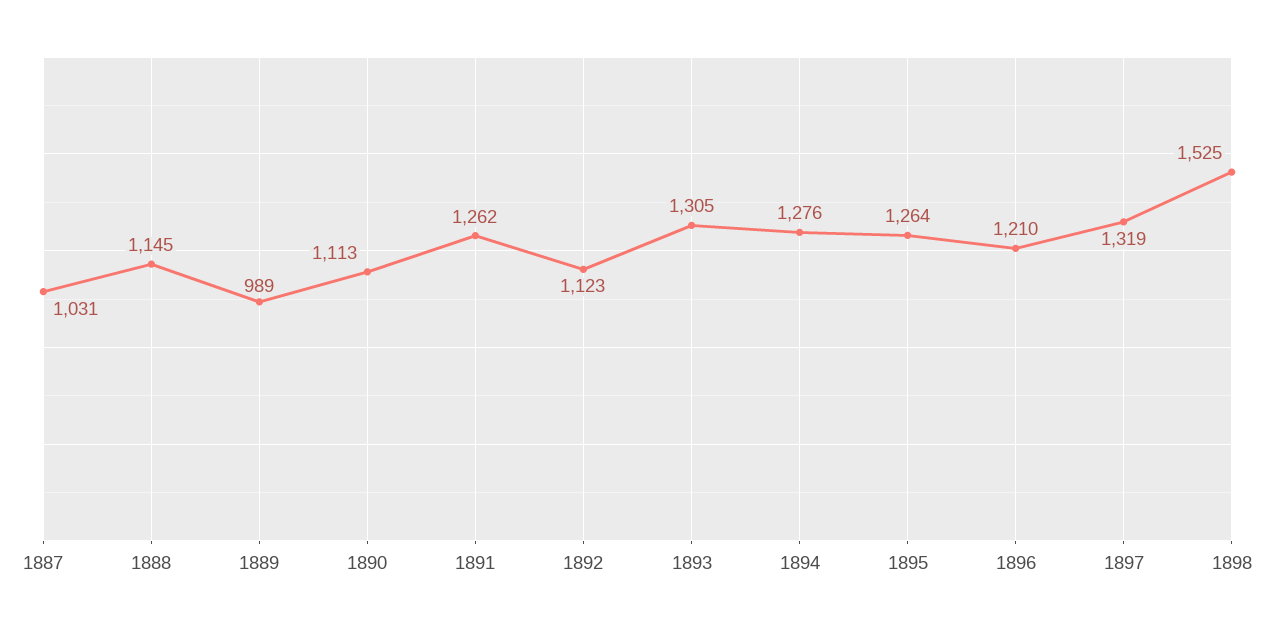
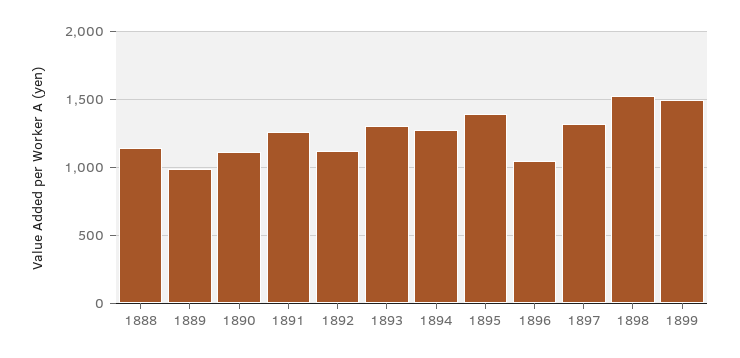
1887: 1031 -> none
1895: 1264 -> 1400
1896: 1210 -> 1050
1899: none -> 1500

